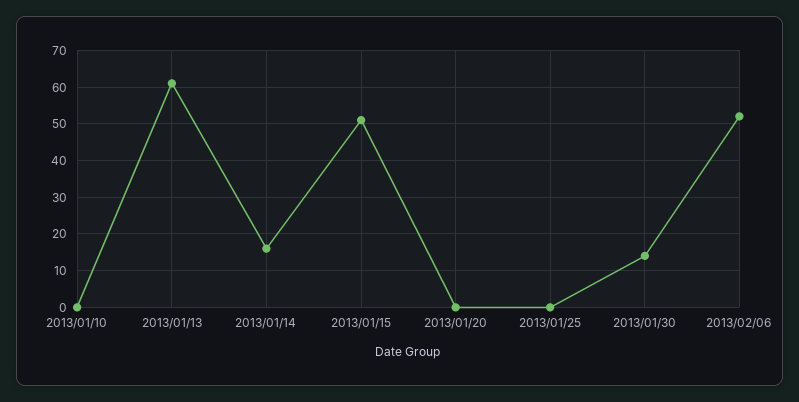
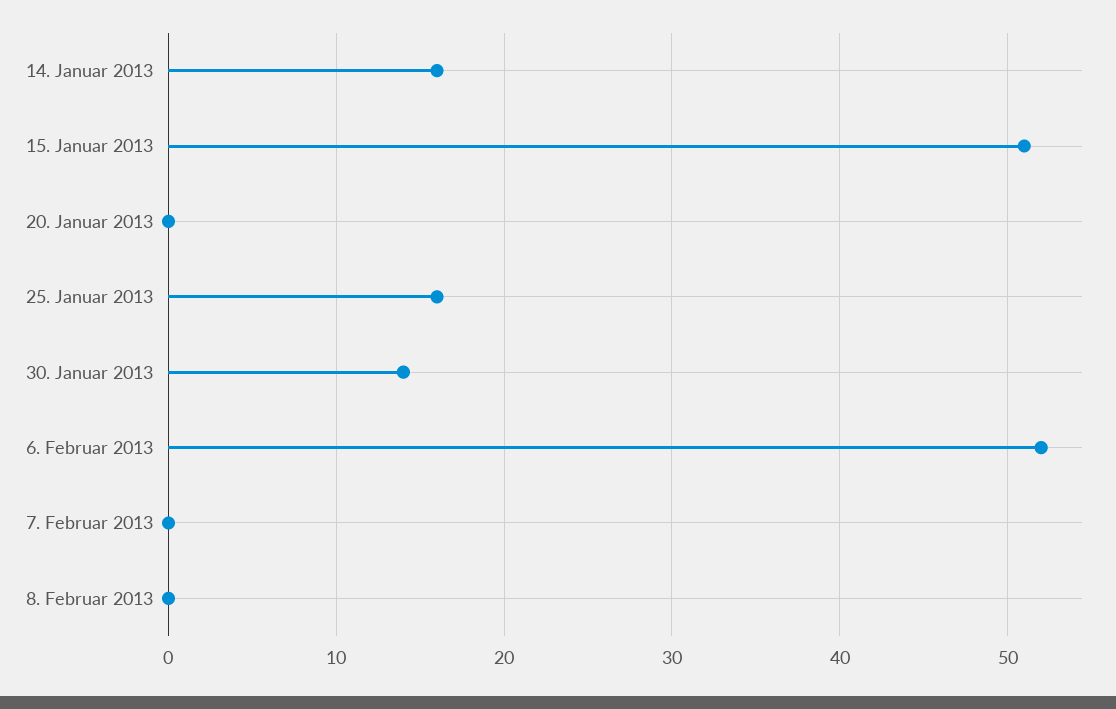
2013/01/10: 0 -> none
2013/01/13: 60 -> none
2013/01/25: 0 -> 16
7. Februar 2013: none -> 0
8. Februar 2013: none -> 0

